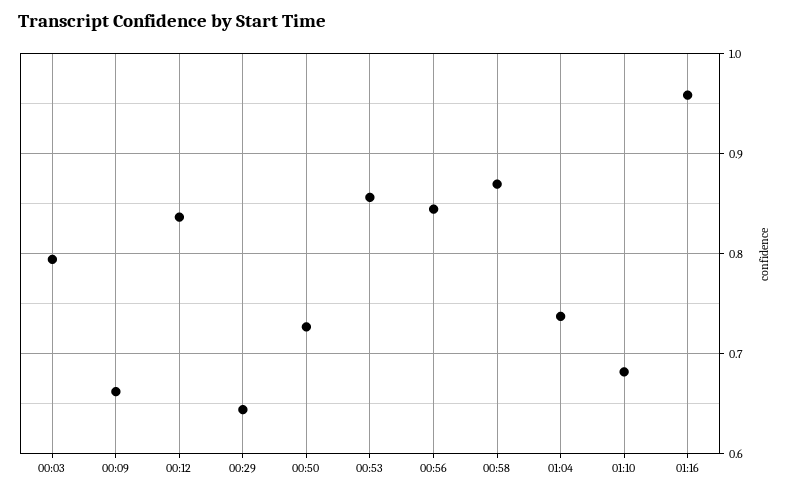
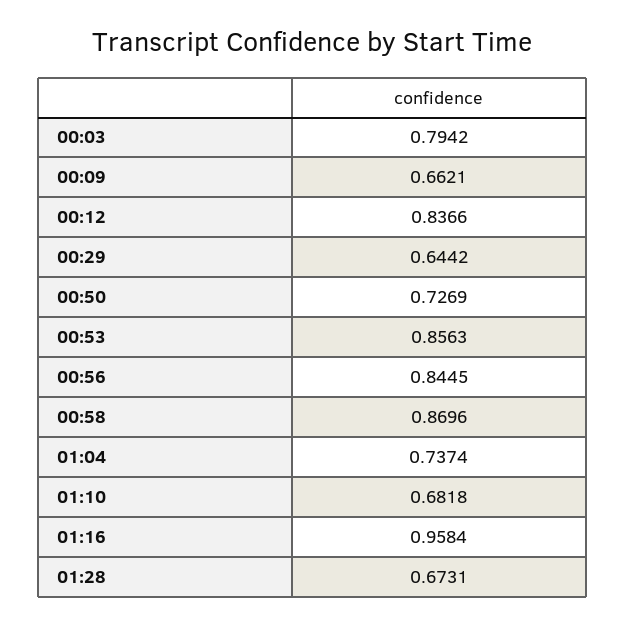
01:28: none -> 0.6731

